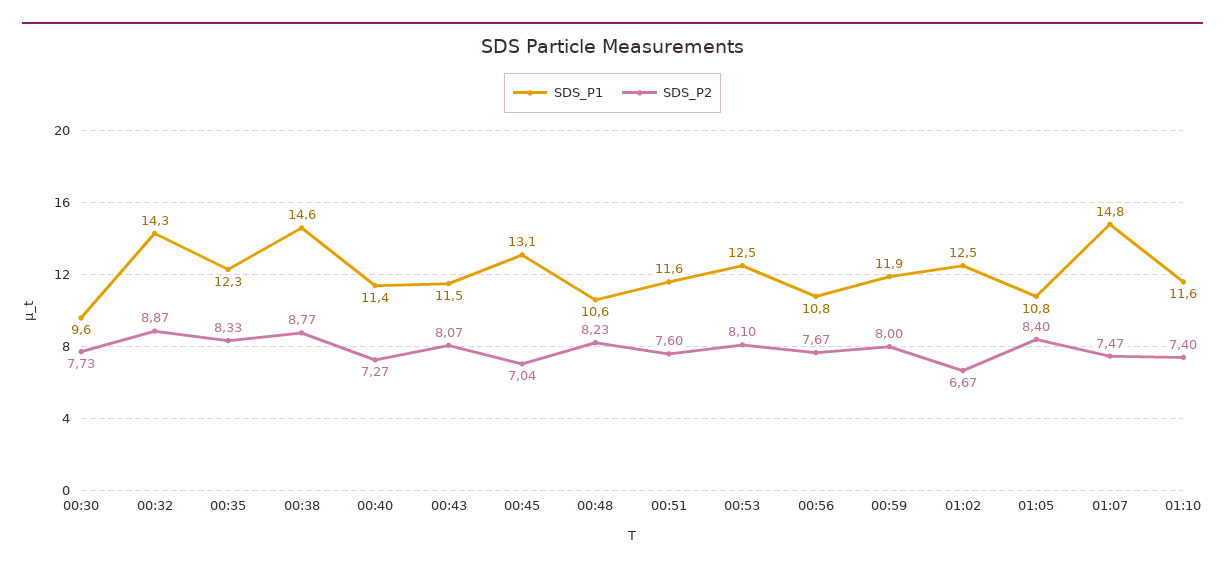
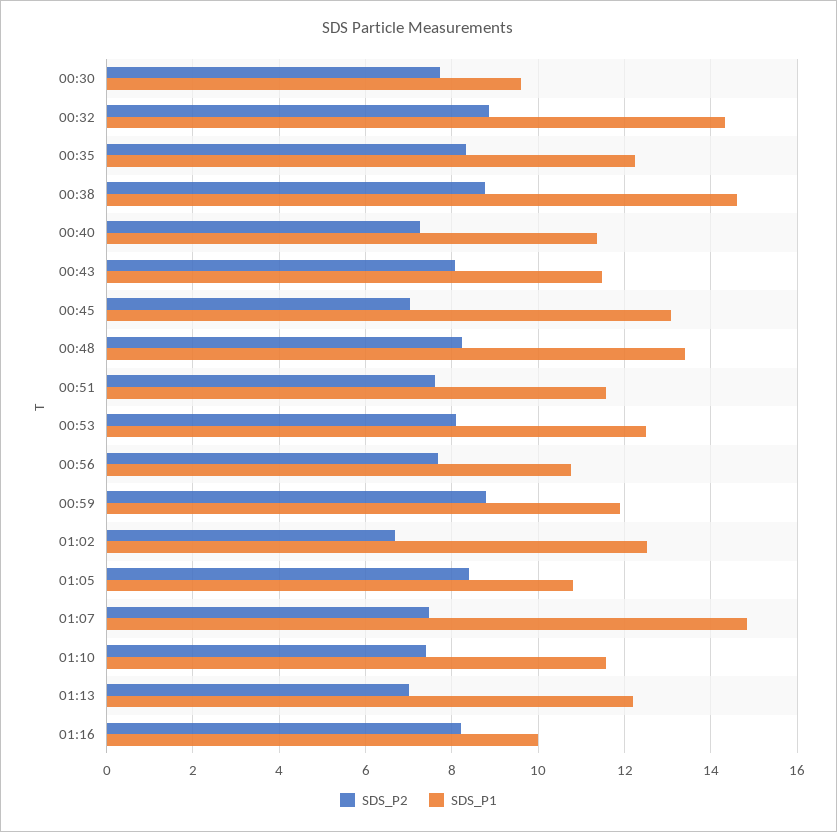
SDS_P1, 00:48: 10.6 -> 13.4
SDS_P2, 00:59: 8 -> 8.8
SDS_P2, 01:13: none -> 7
SDS_P1, 01:13: none -> 12.2
SDS_P2, 01:16: none -> 8.2
SDS_P1, 01:16: none -> 10

